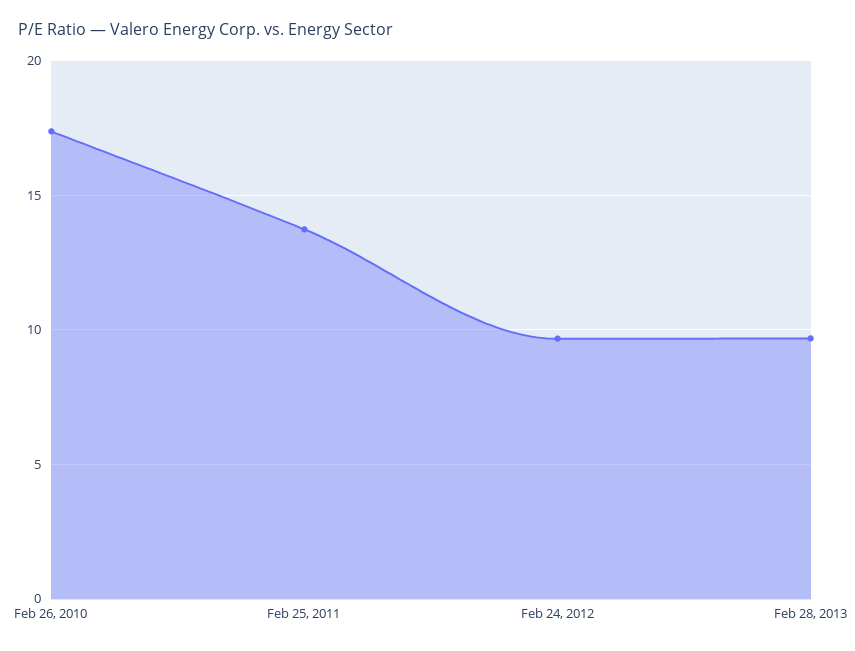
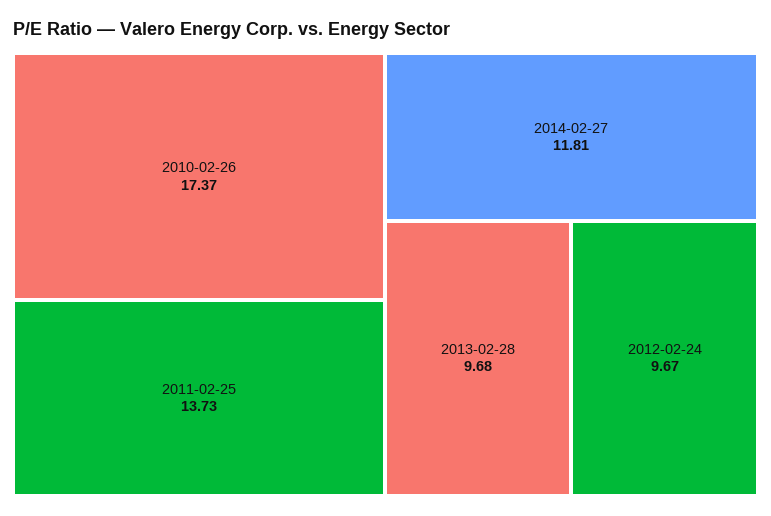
2014-02-27: none -> 11.81

